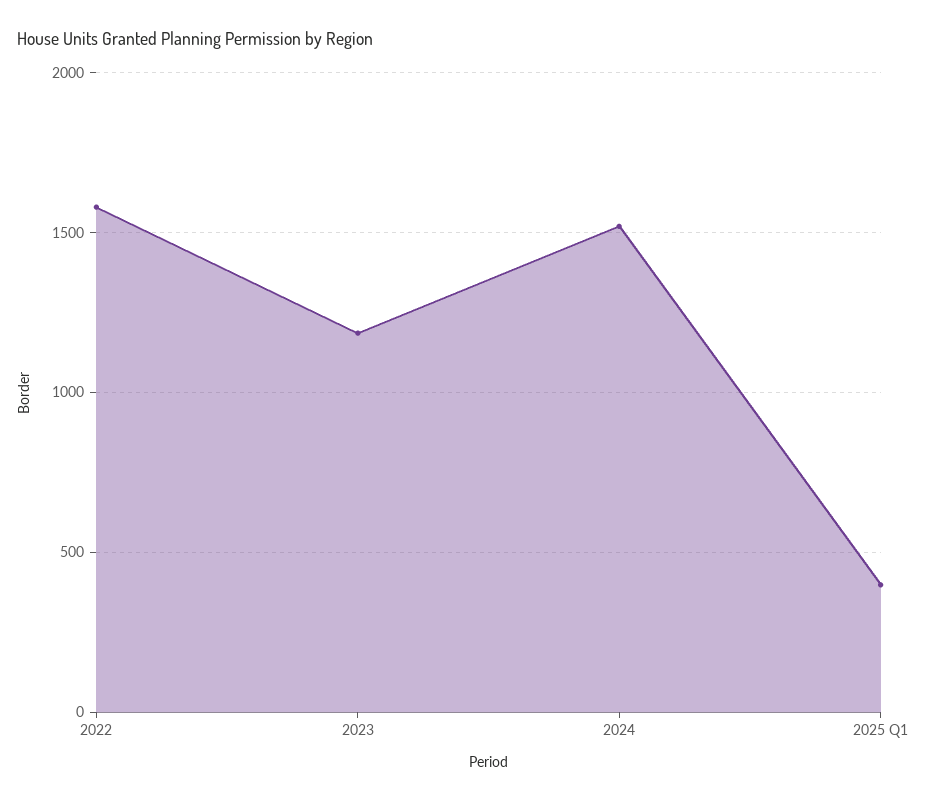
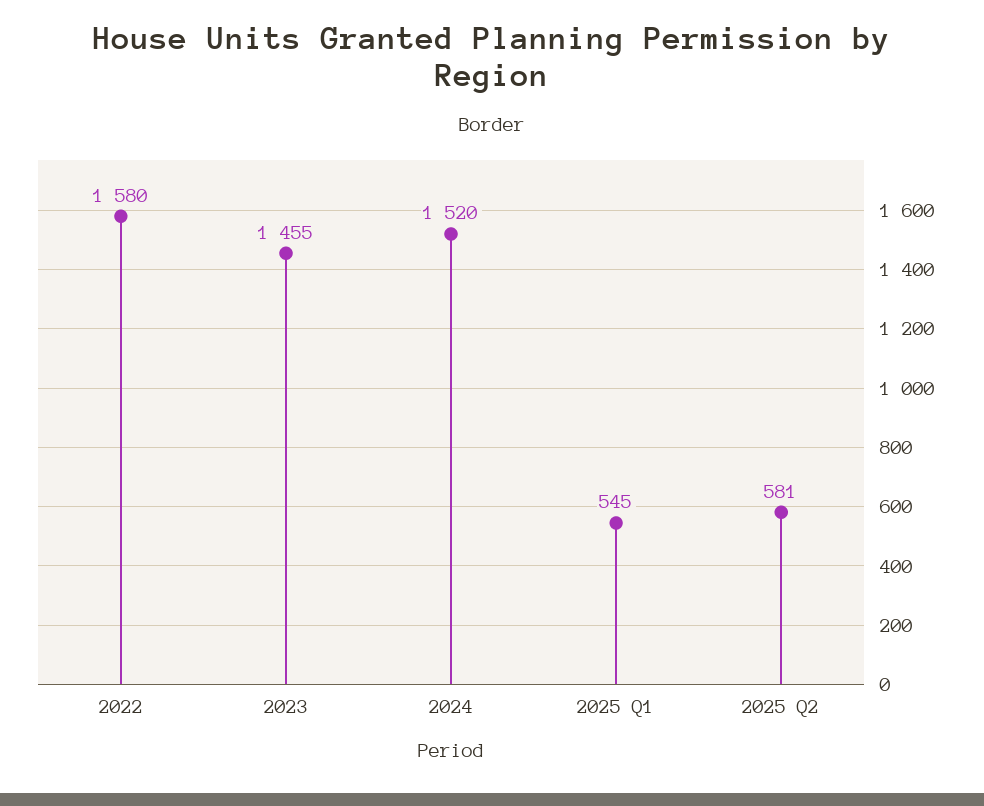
2023: 1200 -> 1455
2025 Q1: 400 -> 545
2025 Q2: none -> 581

